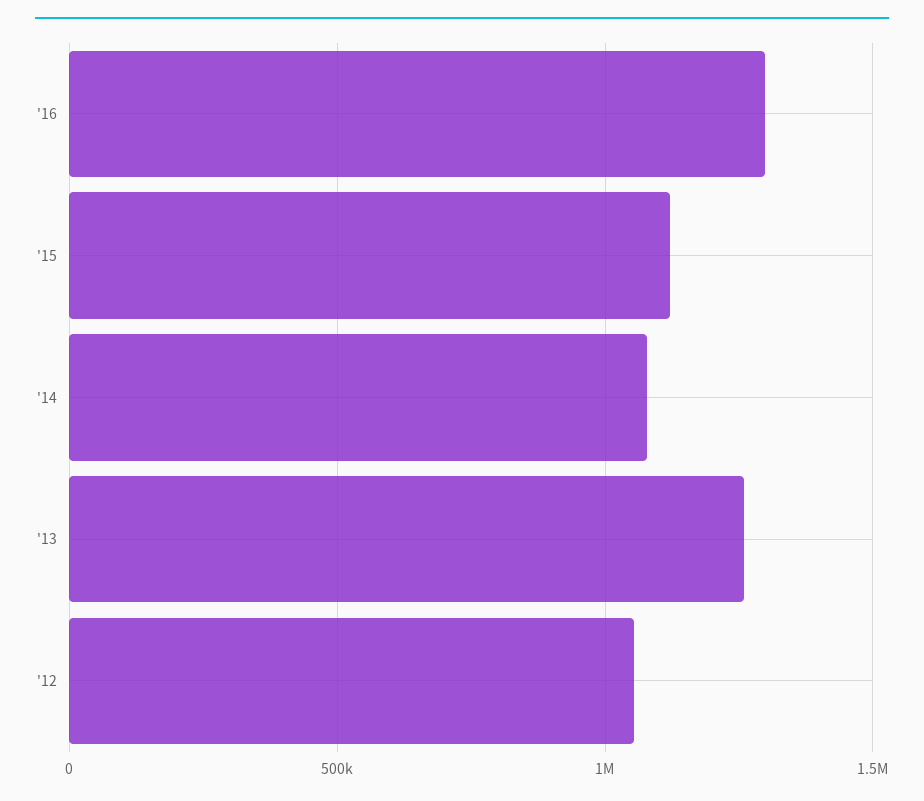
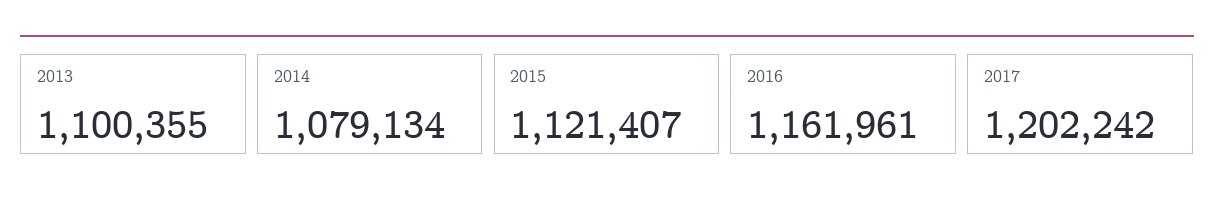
'16: 1300000 -> 1161961
'13: 1250000 -> 1100355
'12: 1050000 -> none
2017: none -> 1202242

